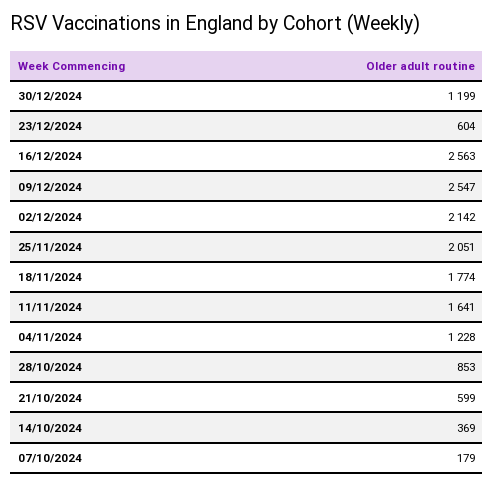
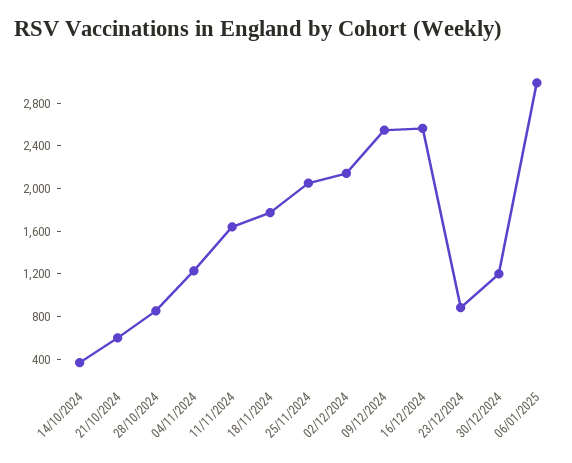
23/12/2024: 604 -> 900
07/10/2024: 179 -> none
06/01/2025: none -> 3000

